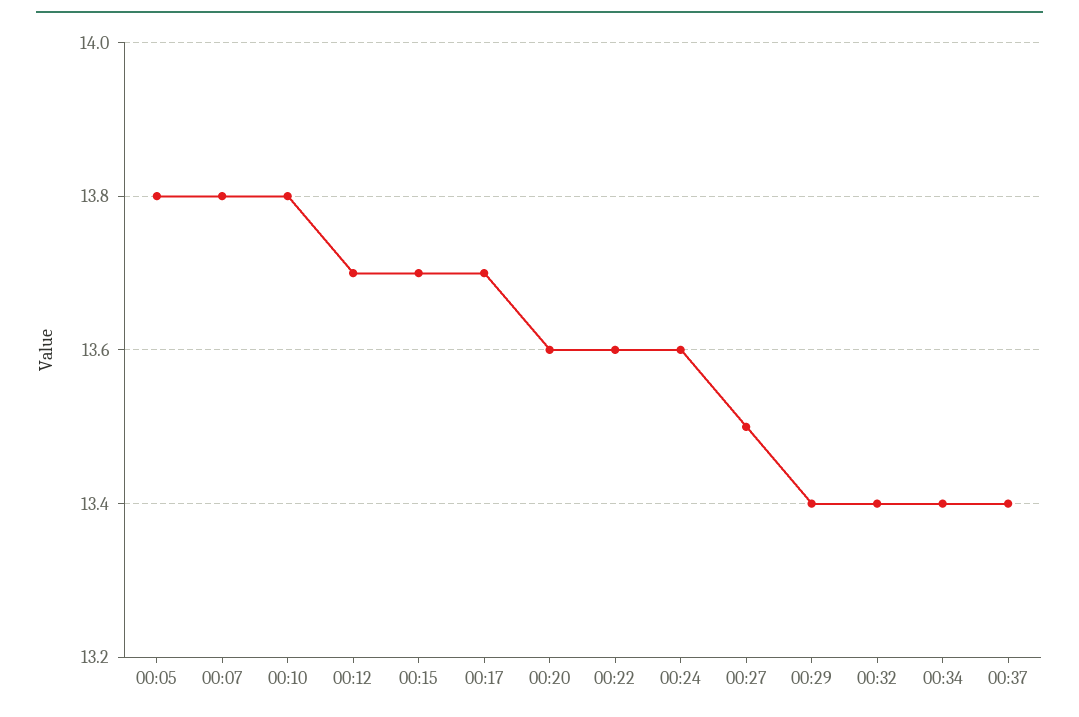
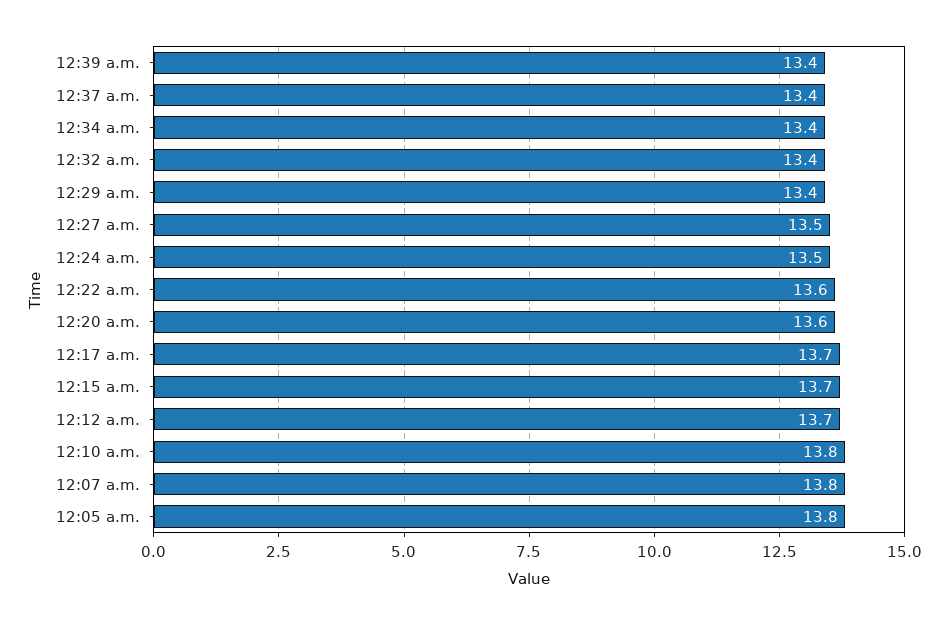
00:24: 13.6 -> 13.5
12:39 a.m.: none -> 13.4

